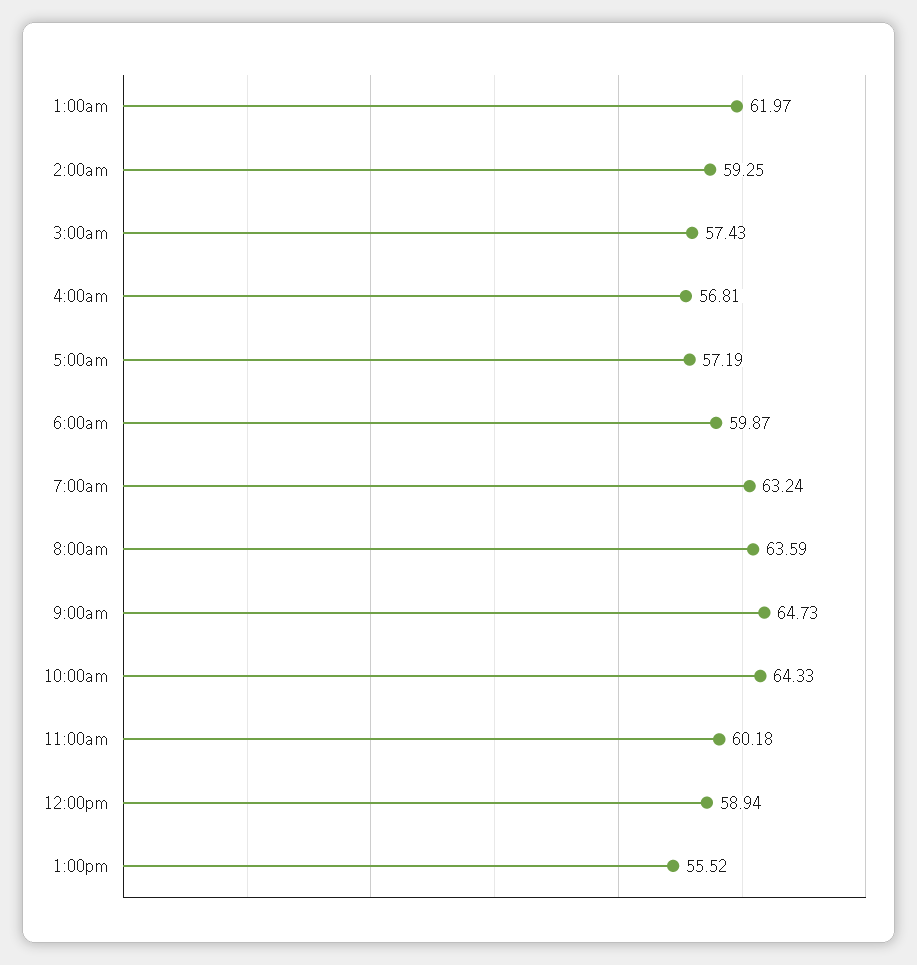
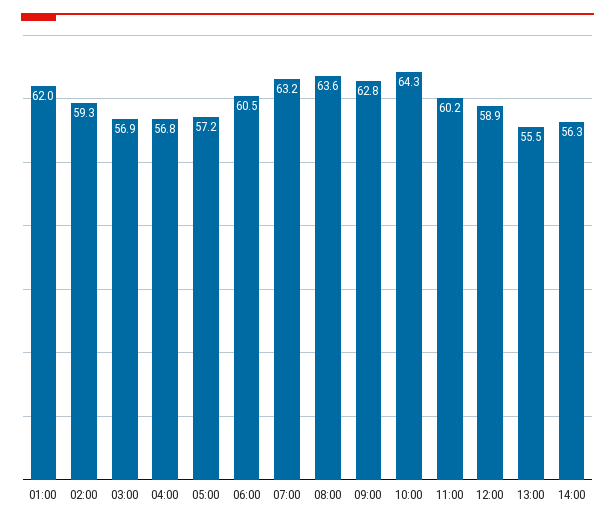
3:00am: 57.43 -> 56.9
6:00am: 59.87 -> 60.5
9:00am: 64.73 -> 62.8
14:00: none -> 56.3

